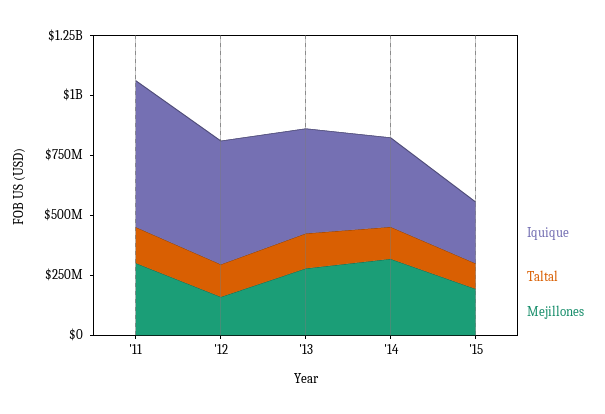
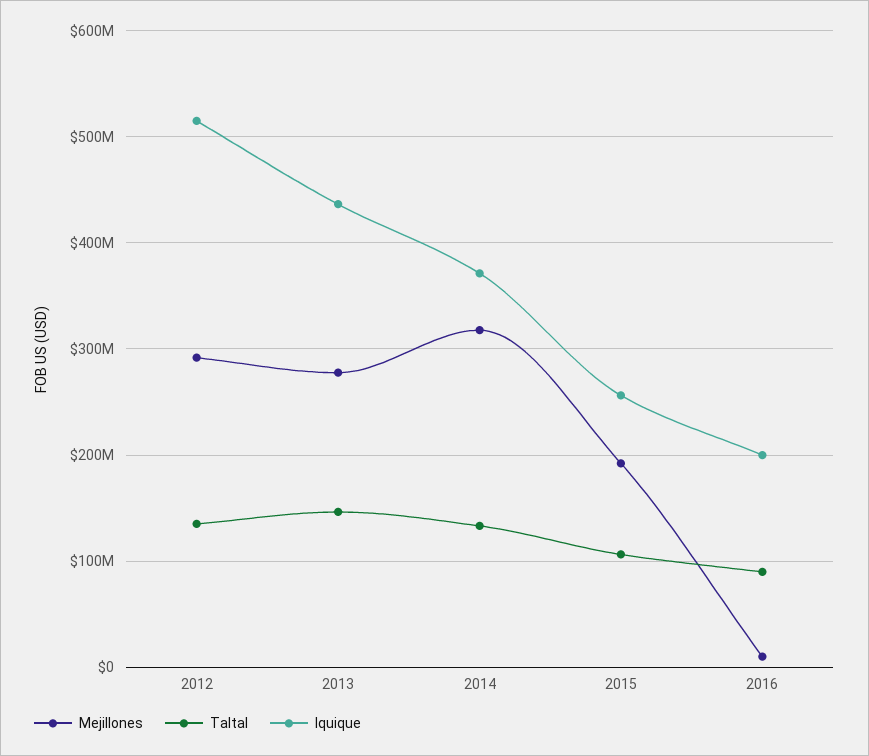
Iquique, '11: 600000000 -> none
Taltal, '11: 150000000 -> none
Mejillones, '11: 300000000 -> none
Mejillones, '12: 150000000 -> 290000000
Mejillones, 2016: none -> 10000000
Taltal, 2016: none -> 90000000
Iquique, 2016: none -> 200000000

